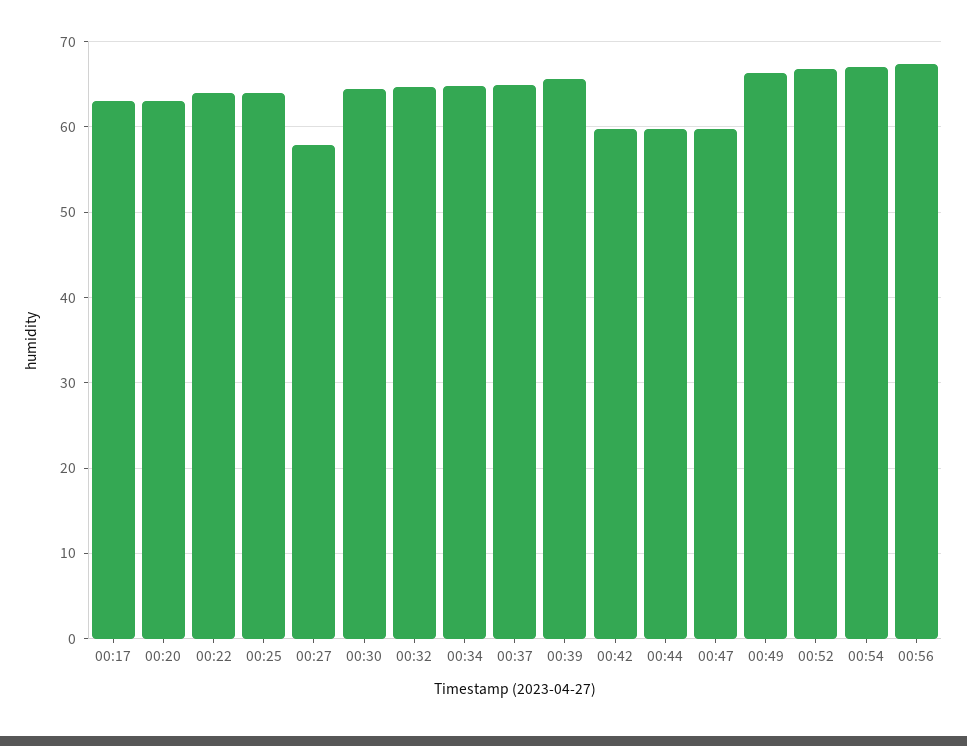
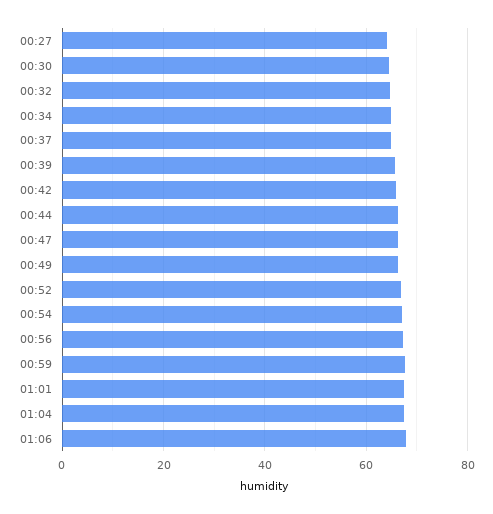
00:17: 63 -> none
00:20: 63 -> none
00:22: 64 -> none
00:25: 64 -> none
00:27: 58 -> 64
00:42: 60 -> 66
00:44: 60 -> 66
00:47: 60 -> 66
00:59: none -> 68
01:01: none -> 68
01:04: none -> 68
01:06: none -> 68

